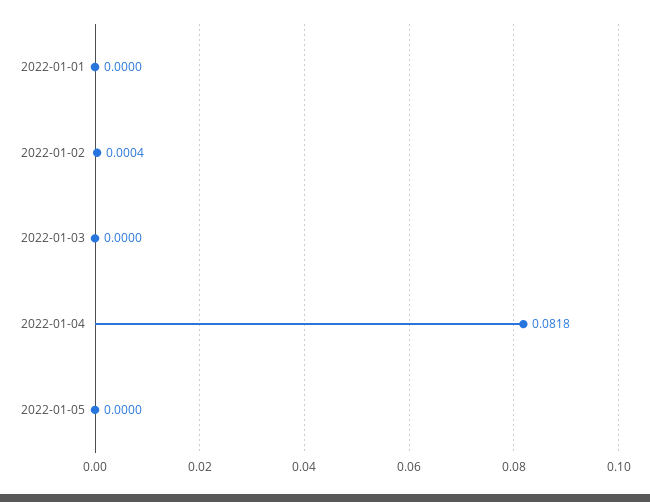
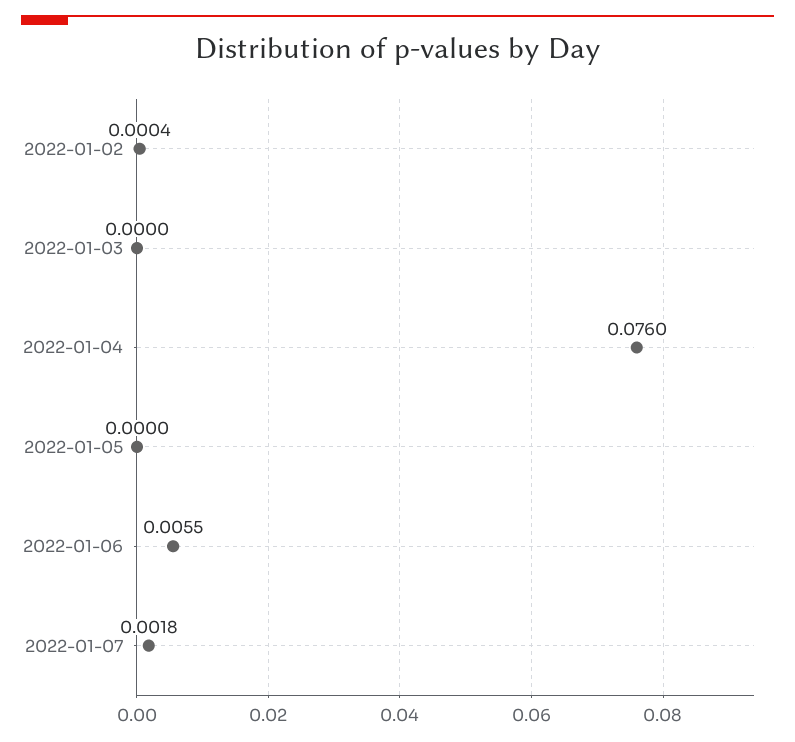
2022-01-01: 0 -> none
2022-01-04: 0.0818 -> 0.076
2022-01-06: none -> 0.0055
2022-01-07: none -> 0.0018

